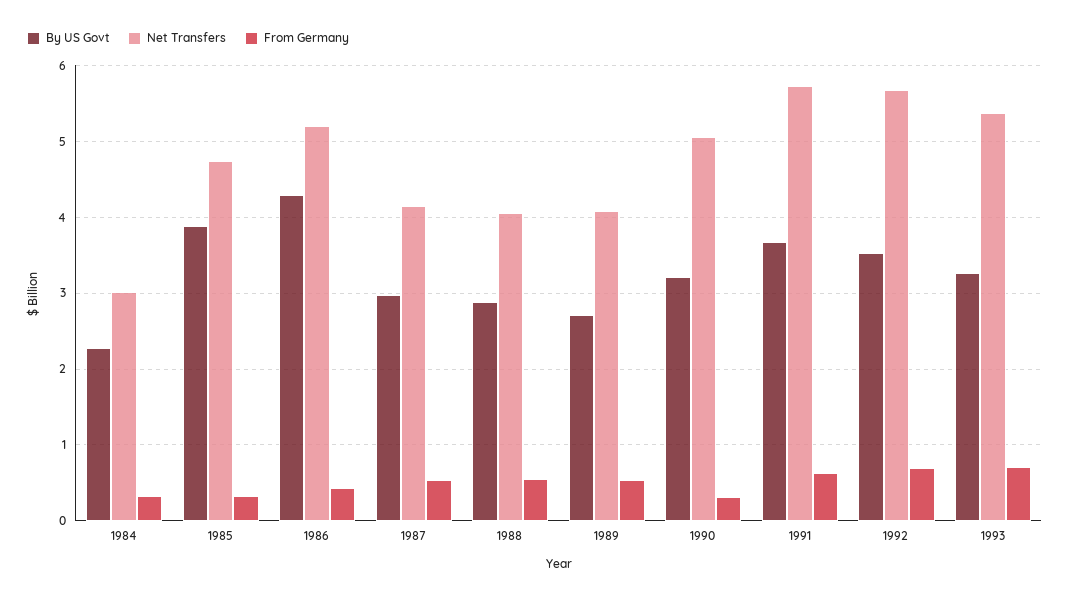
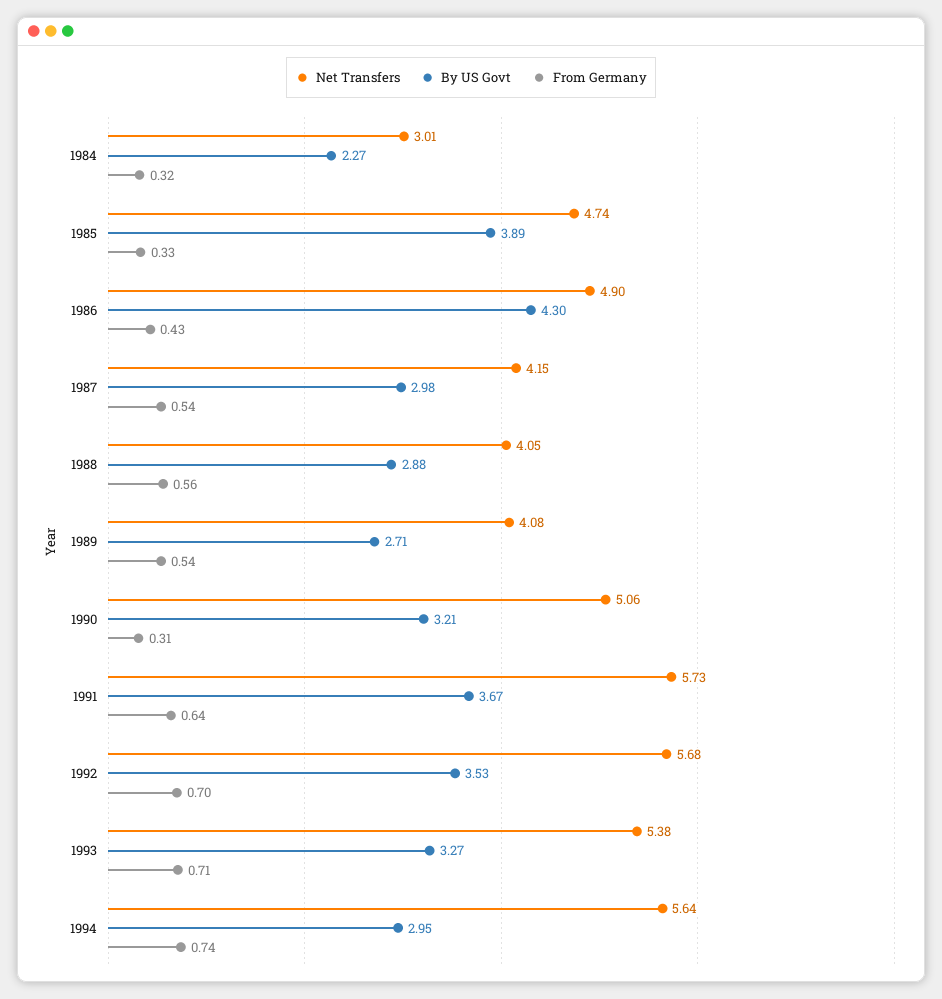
Net Transfers, 1986: 5.2 -> 4.9
Net Transfers, 1994: none -> 5.64
By US Govt, 1994: none -> 2.95
From Germany, 1994: none -> 0.74

